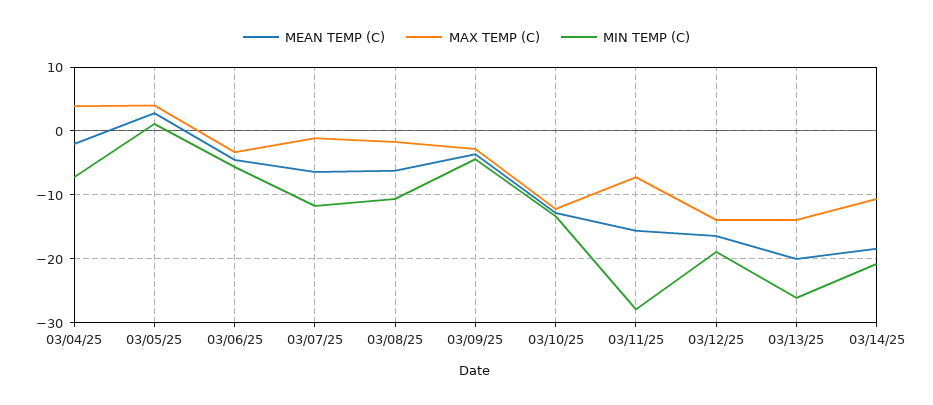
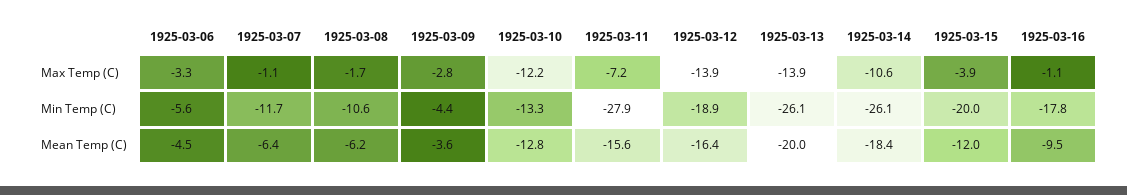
MEAN TEMP (C), 03/04/25: -2 -> none
MAX TEMP (C), 03/04/25: 4 -> none
MIN TEMP (C), 03/04/25: -7 -> none
MEAN TEMP (C), 03/05/25: 3 -> none
MAX TEMP (C), 03/05/25: 4 -> none
MIN TEMP (C), 03/05/25: 1 -> none
MIN TEMP (C), 03/14/25: -21 -> -26.1
MAX TEMP (C), 1925-03-15: none -> -3.9
MAX TEMP (C), 1925-03-16: none -> -1.1
MIN TEMP (C), 1925-03-15: none -> -20
MIN TEMP (C), 1925-03-16: none -> -17.8
MEAN TEMP (C), 1925-03-15: none -> -12
MEAN TEMP (C), 1925-03-16: none -> -9.5

